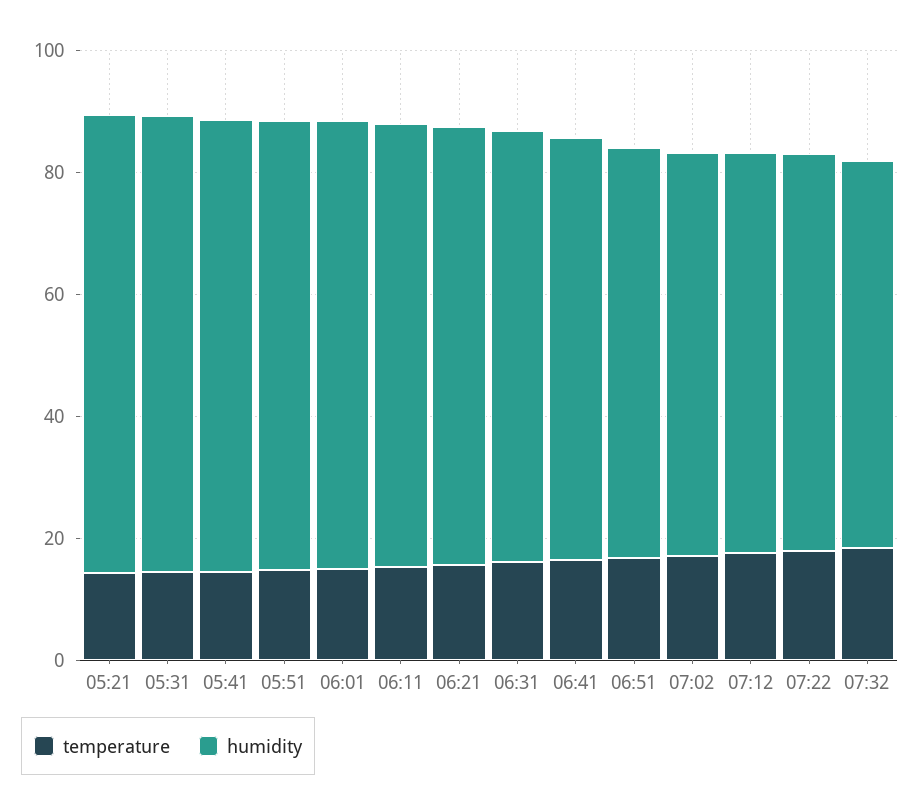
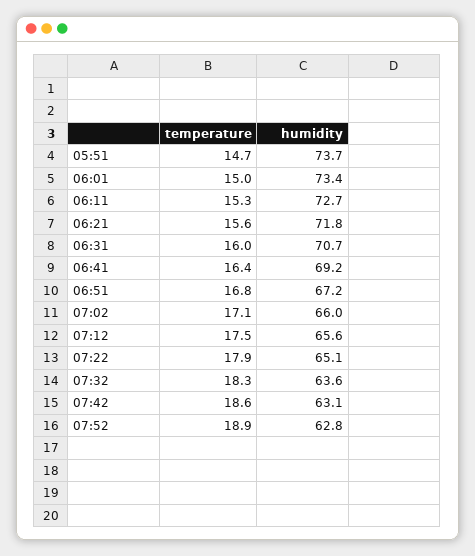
temperature, 05:21: 15 -> none
humidity, 05:21: 75 -> none
temperature, 05:31: 15 -> none
humidity, 05:31: 75 -> none
temperature, 05:41: 15 -> none
humidity, 05:41: 75 -> none
temperature, 07:42: none -> 18.6
humidity, 07:42: none -> 63.1
temperature, 07:52: none -> 18.9
humidity, 07:52: none -> 62.8

